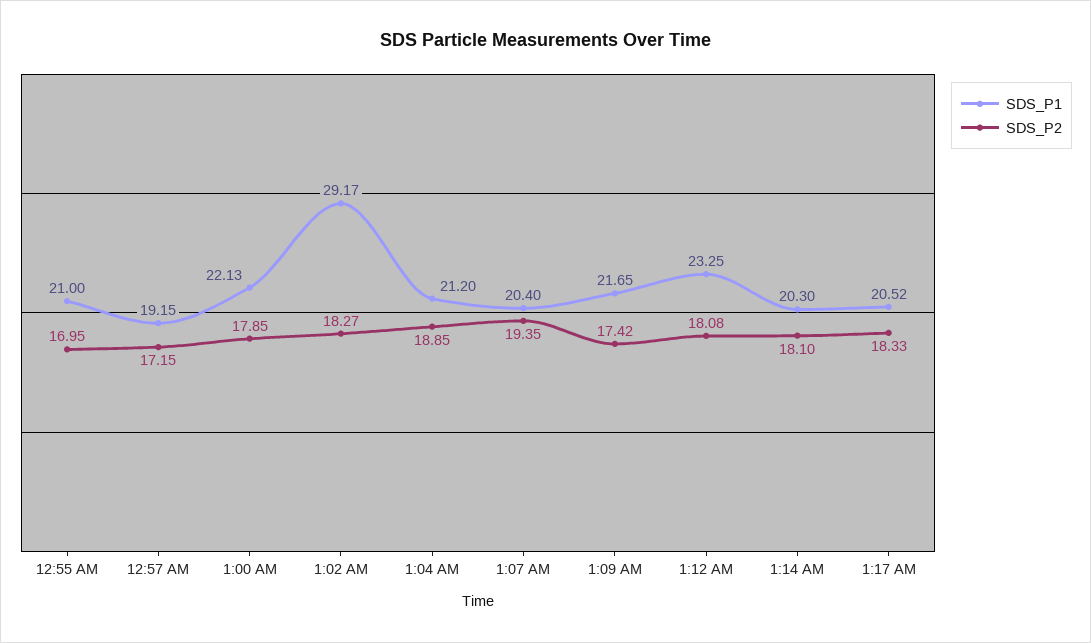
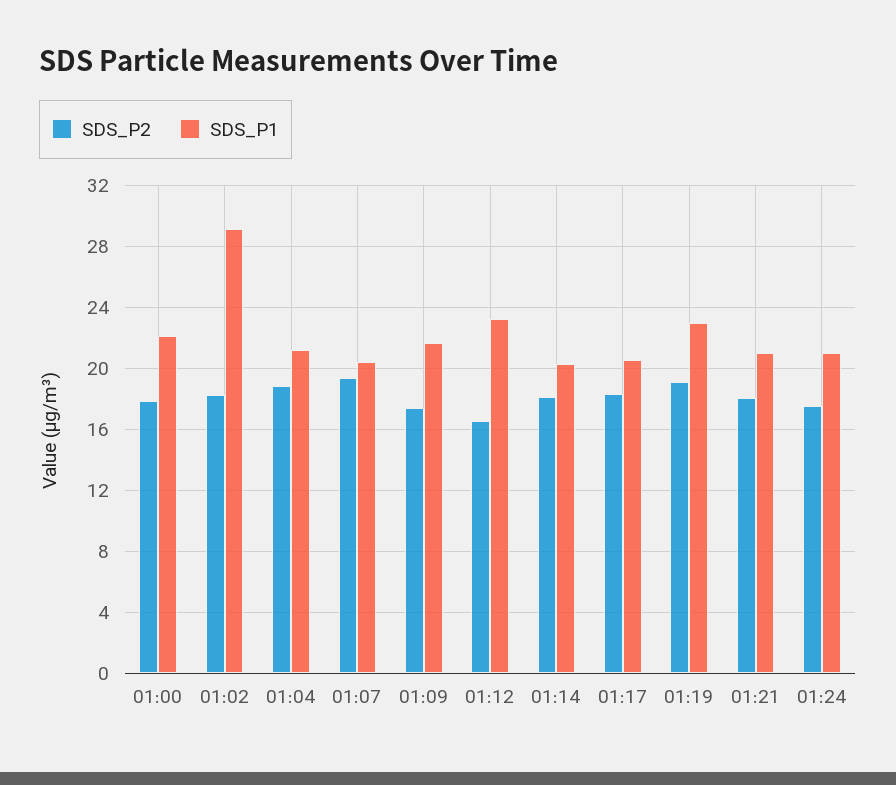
SDS_P1, 12:55 AM: 21 -> none
SDS_P2, 12:55 AM: 16.95 -> none
SDS_P1, 12:57 AM: 19.15 -> none
SDS_P2, 12:57 AM: 17.15 -> none
SDS_P2, 1:12 AM: 18.08 -> 16.5
SDS_P2, 01:19: none -> 19
SDS_P1, 01:19: none -> 23
SDS_P2, 01:21: none -> 18
SDS_P1, 01:21: none -> 21
SDS_P2, 01:24: none -> 17.5
SDS_P1, 01:24: none -> 21

